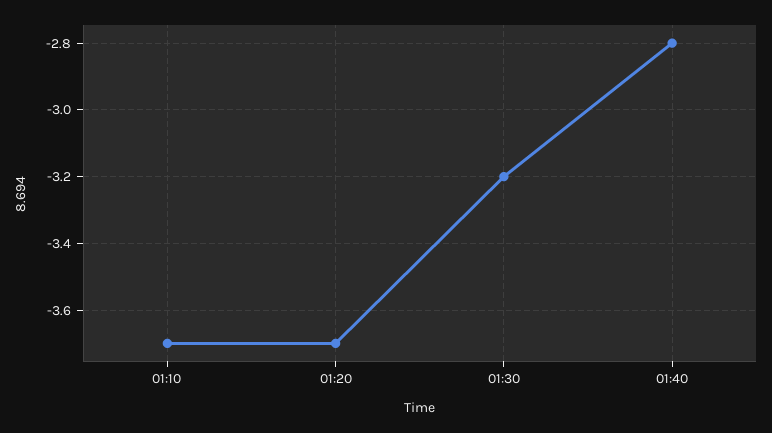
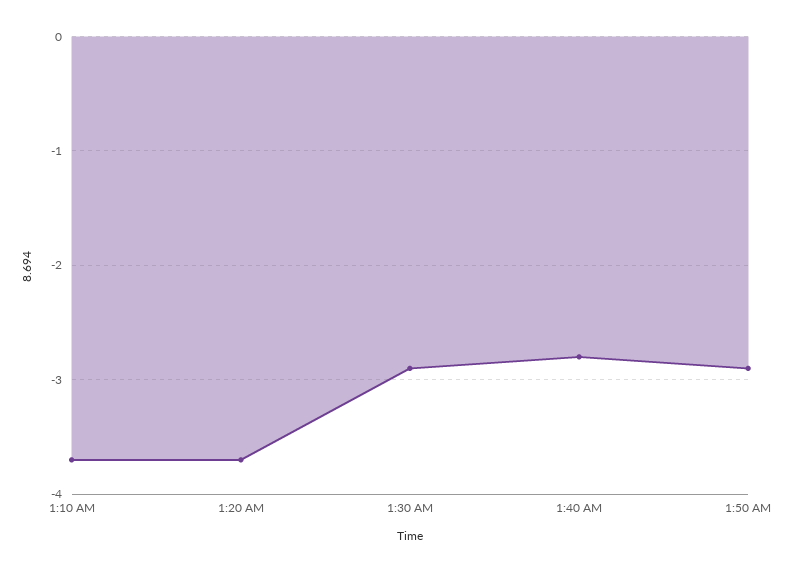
01:30: -3.2 -> -2.9
1:50 AM: none -> -2.9

